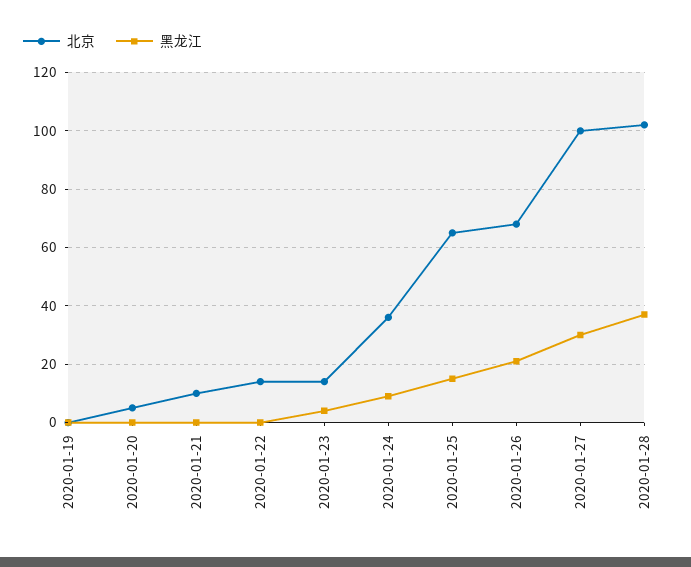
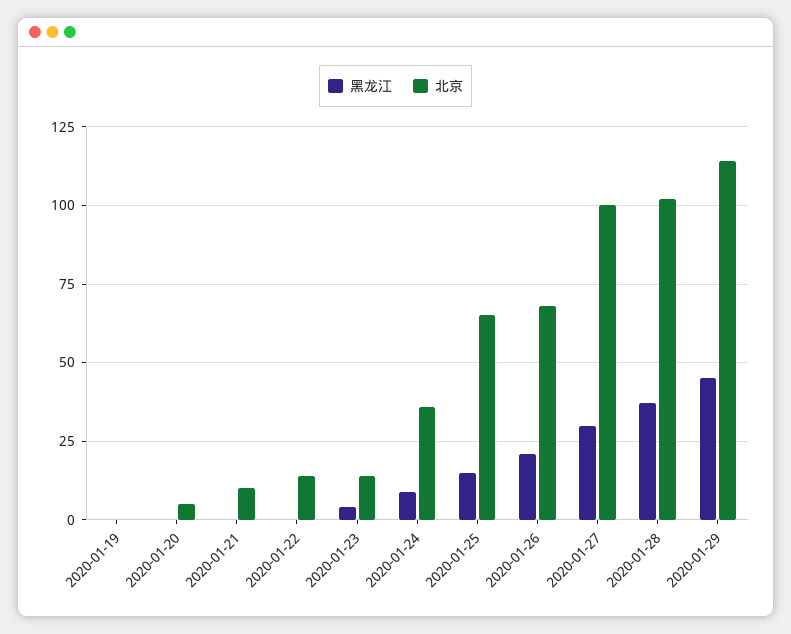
黑龙江, 2020-01-29: none -> 45
北京, 2020-01-29: none -> 115

